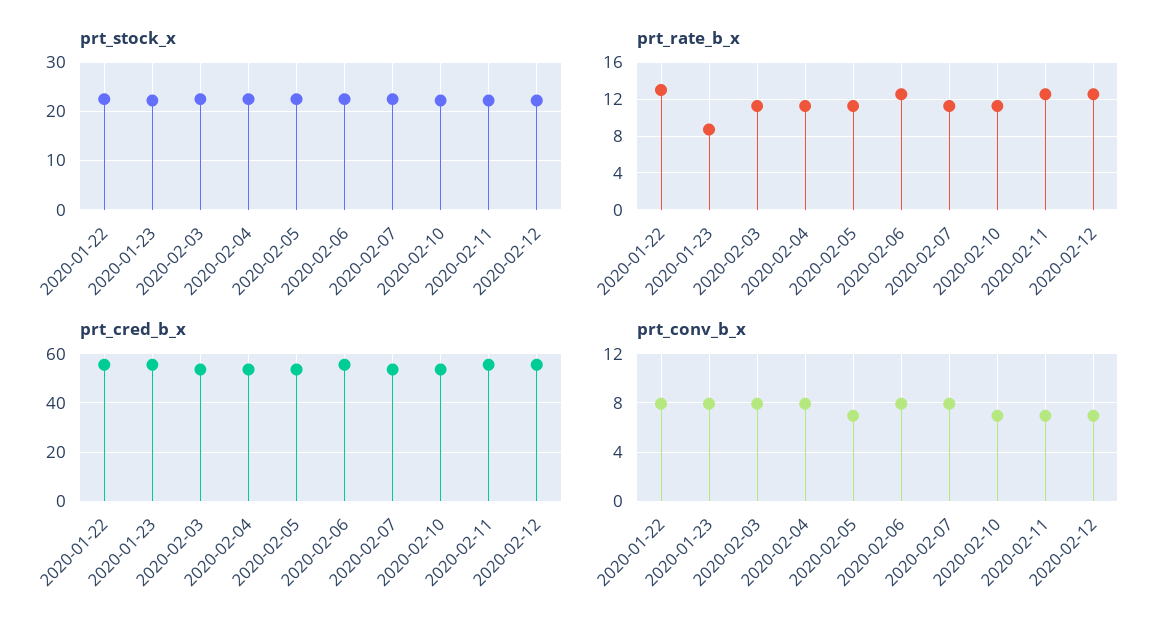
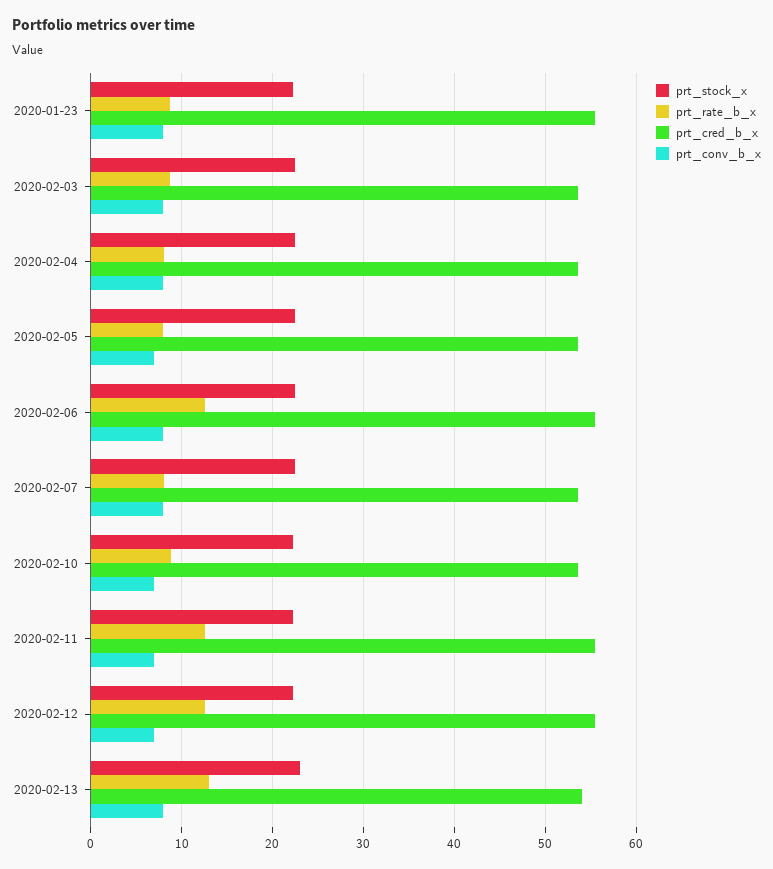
prt_stock_x, 2020-01-22: 22 -> none
prt_rate_b_x, 2020-01-22: 13 -> none
prt_rate_b_x, 2020-02-03: 11 -> 9
prt_rate_b_x, 2020-02-04: 11 -> 8
prt_rate_b_x, 2020-02-05: 11 -> 8
prt_rate_b_x, 2020-02-07: 11 -> 8
prt_rate_b_x, 2020-02-10: 11 -> 9
prt_cred_b_x, 2020-01-22: 55 -> none
prt_conv_b_x, 2020-01-22: 8 -> none
prt_stock_x, 2020-02-13: none -> 23
prt_rate_b_x, 2020-02-13: none -> 13
prt_cred_b_x, 2020-02-13: none -> 54
prt_conv_b_x, 2020-02-13: none -> 8

